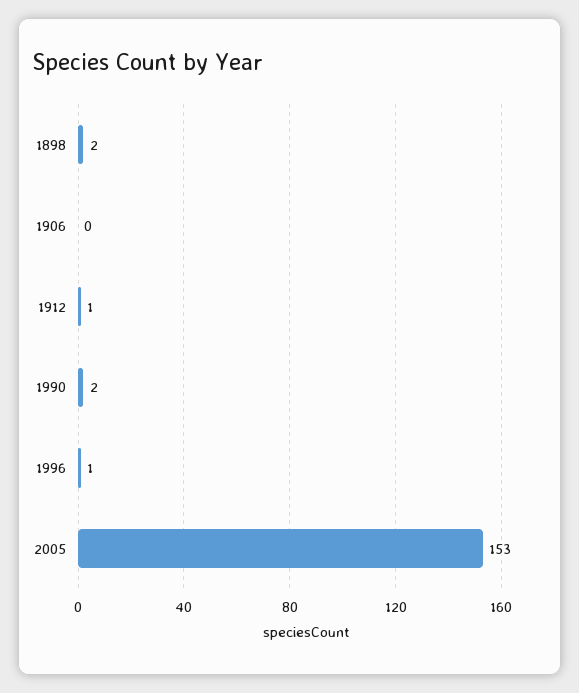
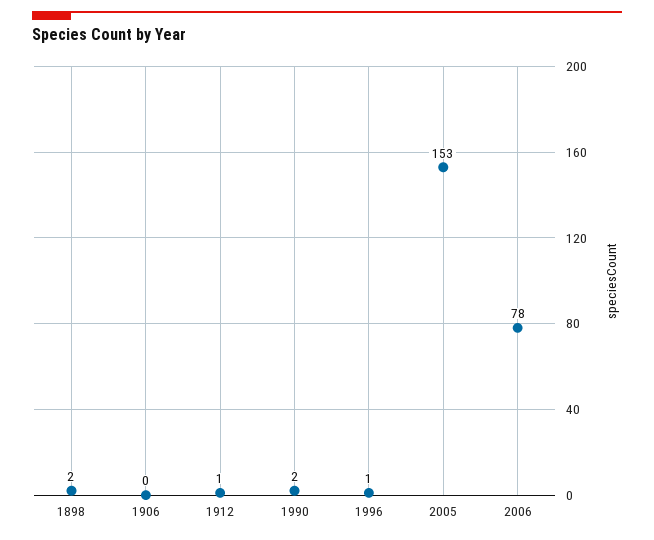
2006: none -> 78

